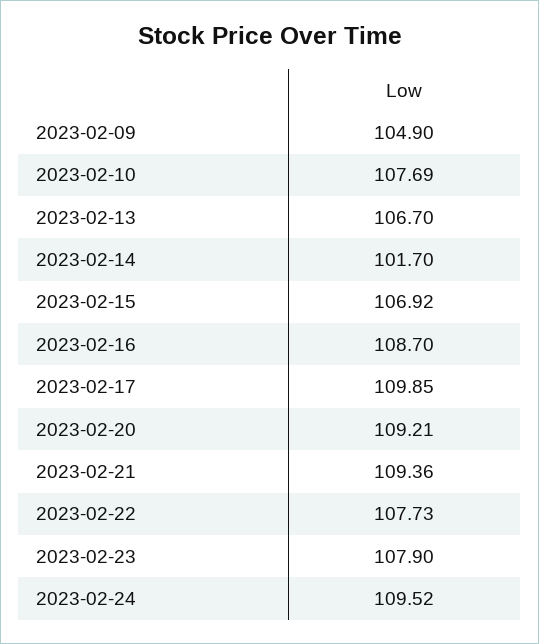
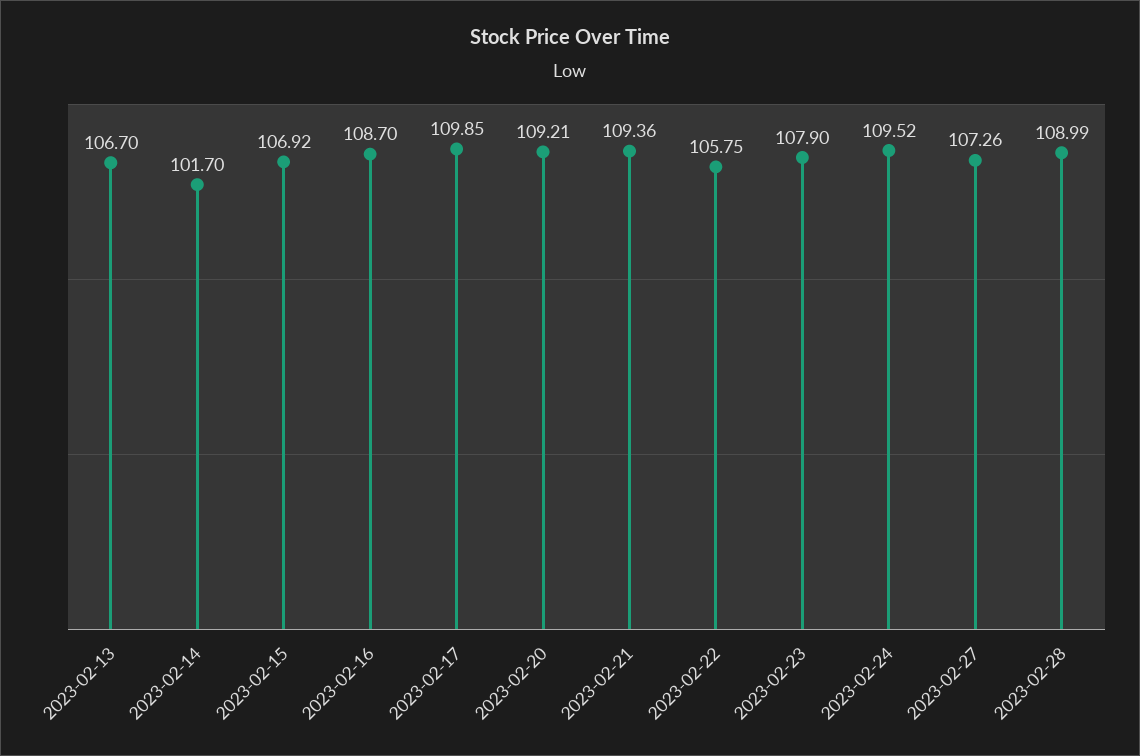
2023-02-09: 104.9 -> none
2023-02-10: 107.69 -> none
2023-02-22: 107.73 -> 105.75
2023-02-27: none -> 107.26
2023-02-28: none -> 108.99

